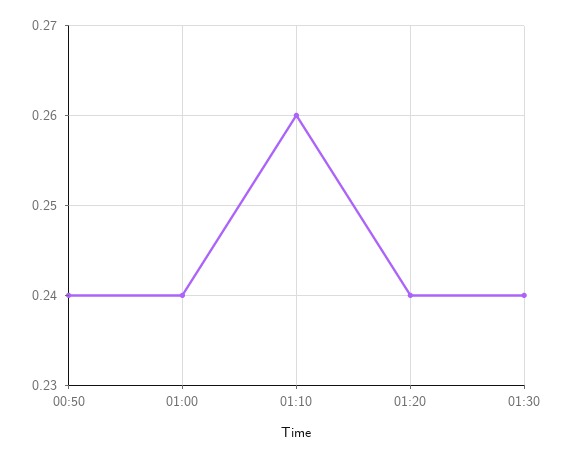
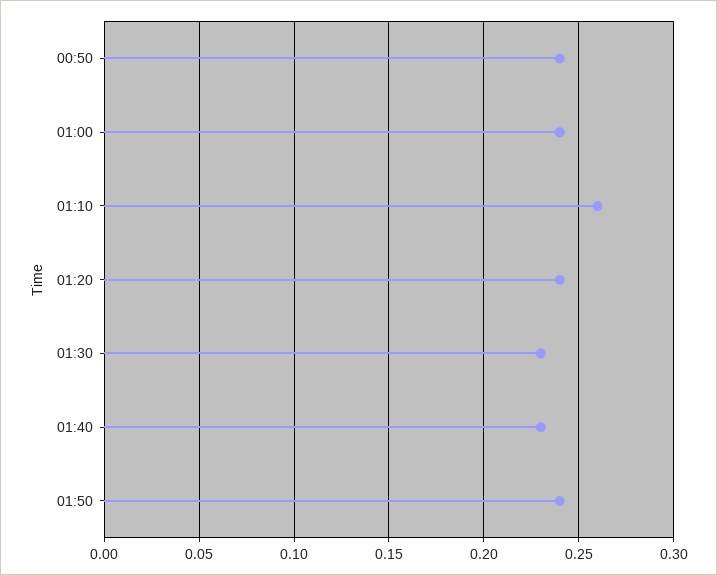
01:30: 0.24 -> 0.23
01:40: none -> 0.23
01:50: none -> 0.24

